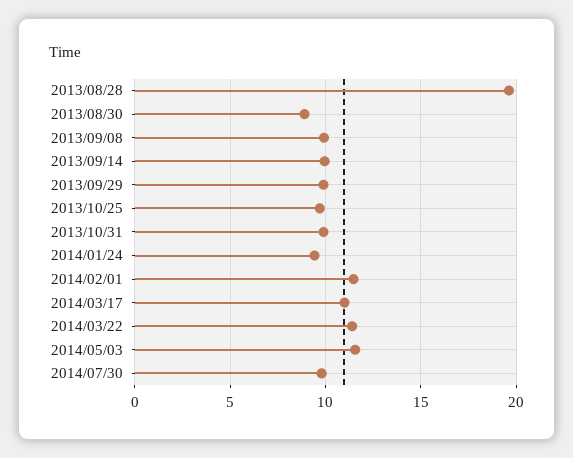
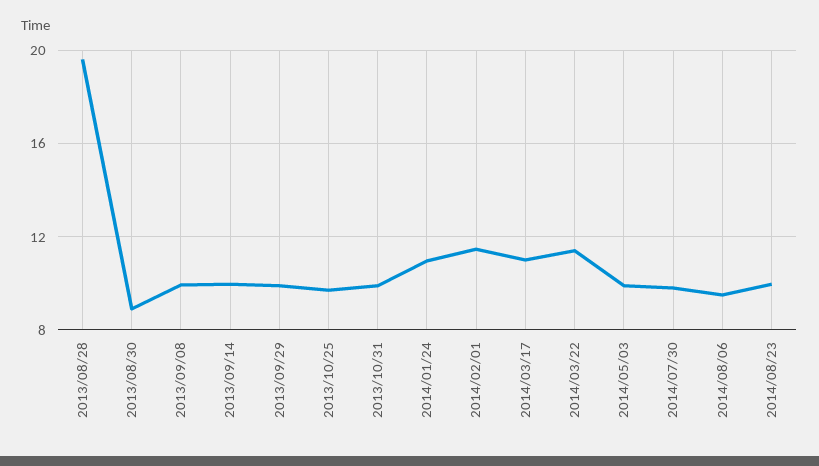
2014/01/24: 9.5 -> 11
2014/05/03: 11.5 -> 10
2014/08/06: none -> 9.5
2014/08/23: none -> 10

